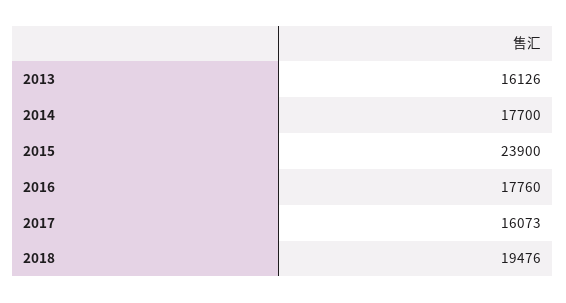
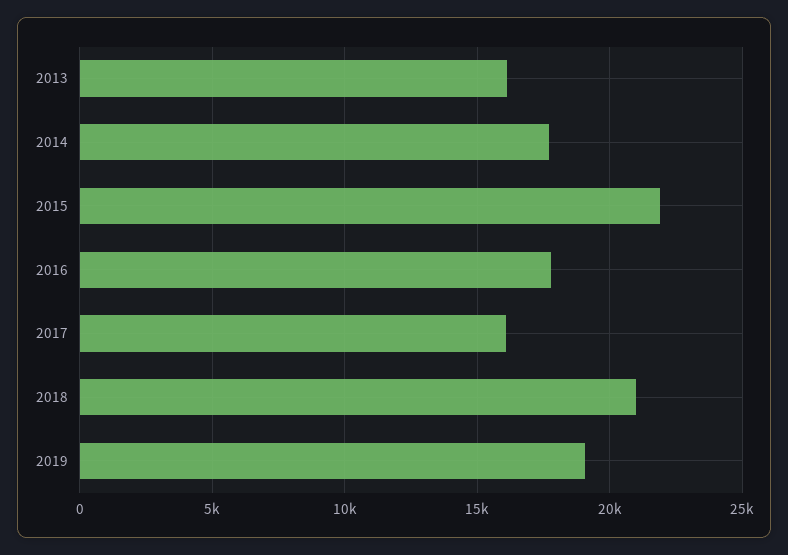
2015: 23900 -> 22000
2018: 19476 -> 21000
2019: none -> 19000

